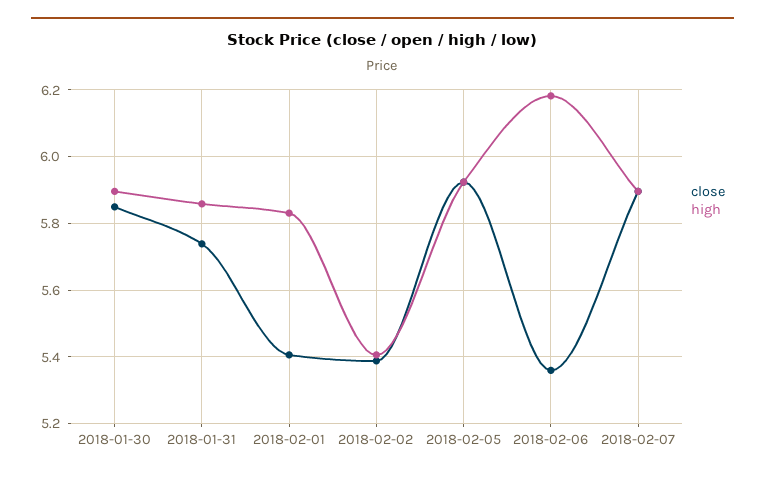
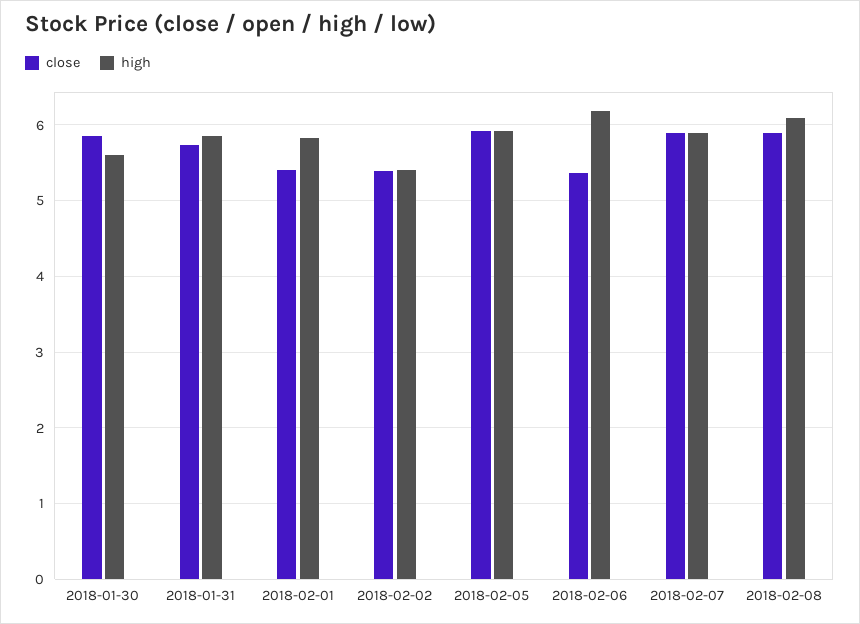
high, 2018-01-30: 5.9 -> 5.6
close, 2018-02-08: none -> 5.9
high, 2018-02-08: none -> 6.1

